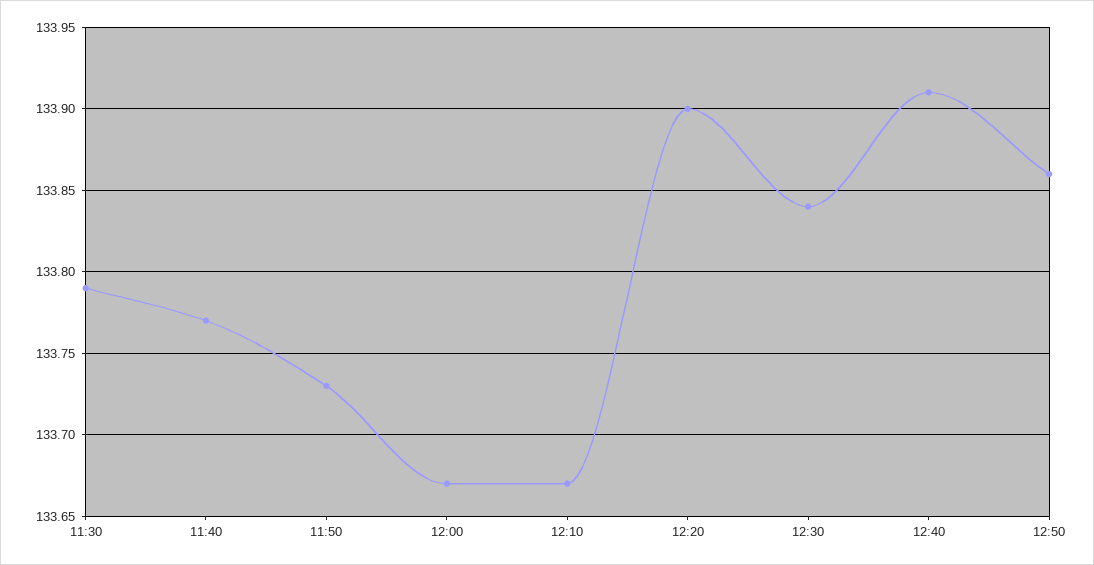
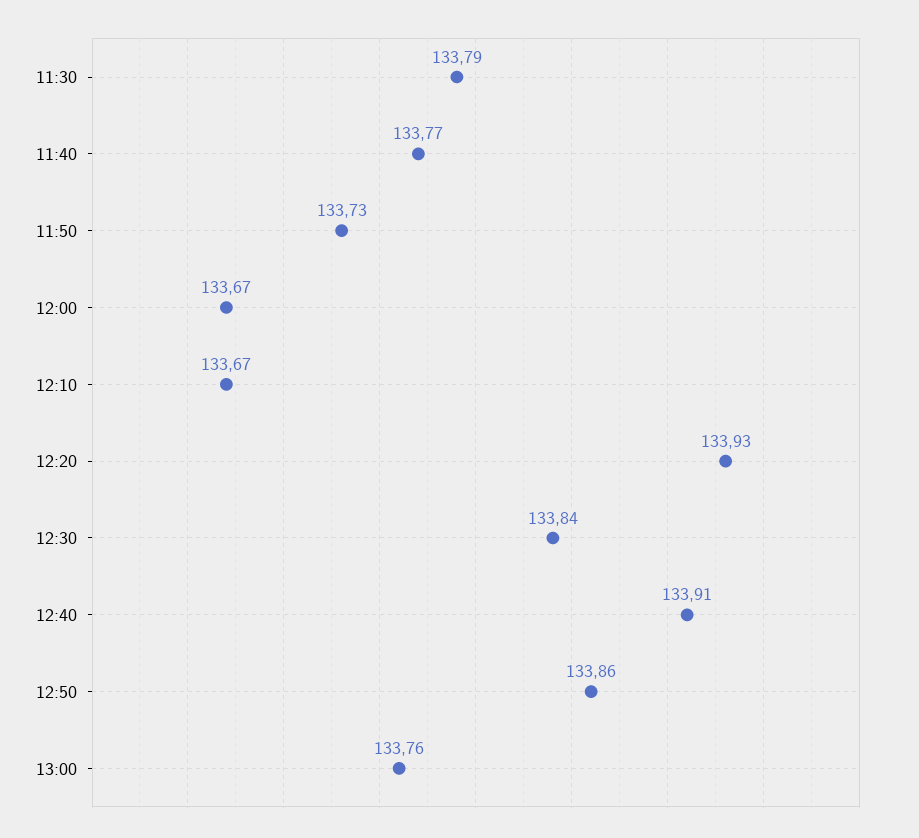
12:20: 133.9 -> 133.93
13:00: none -> 133.76

